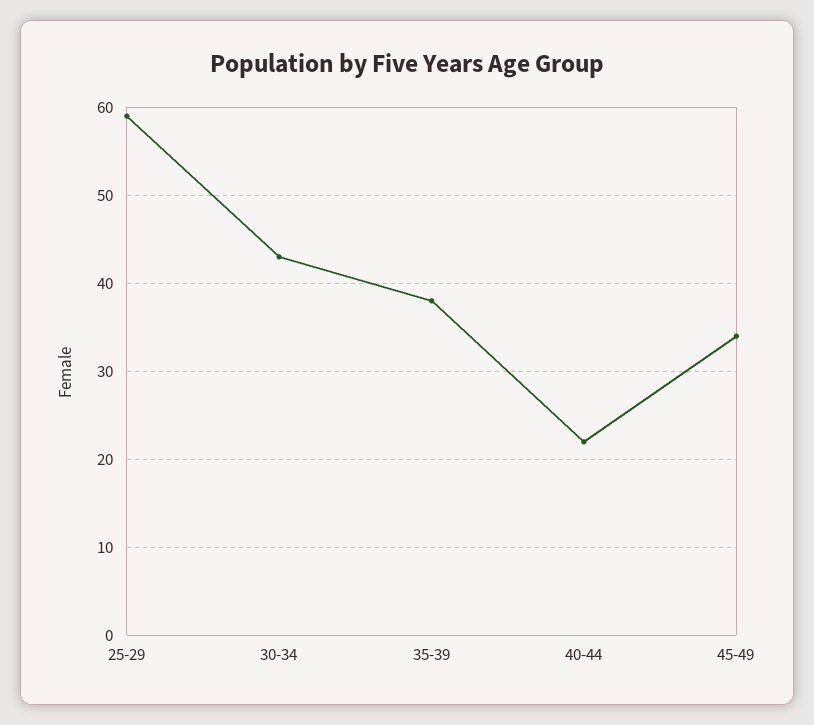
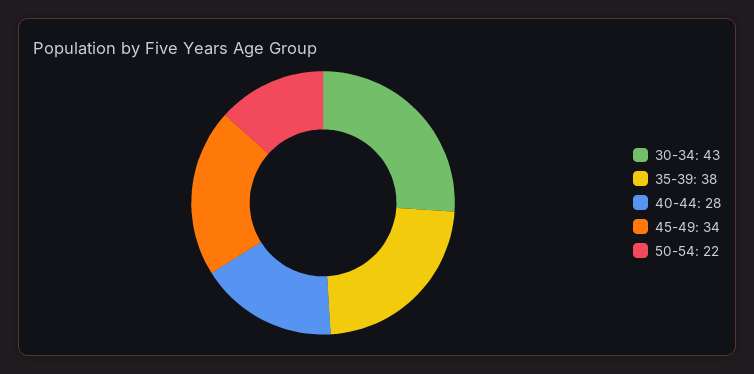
25-29: 59 -> none
40-44: 22 -> 28
50-54: none -> 22

